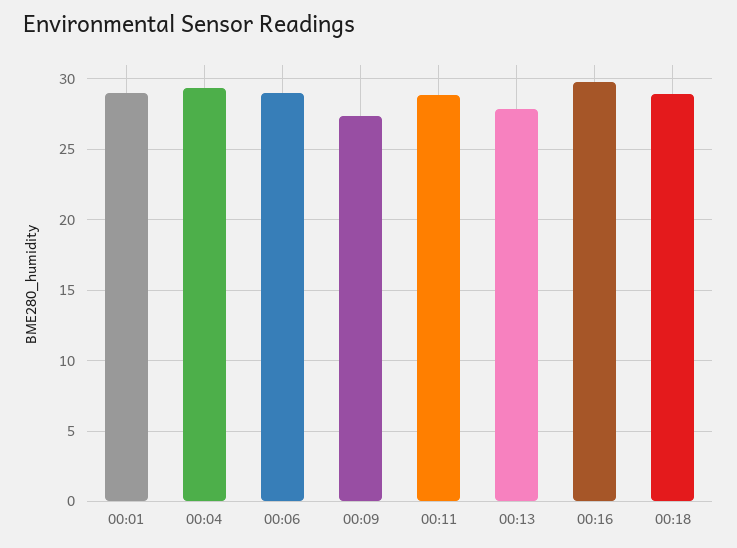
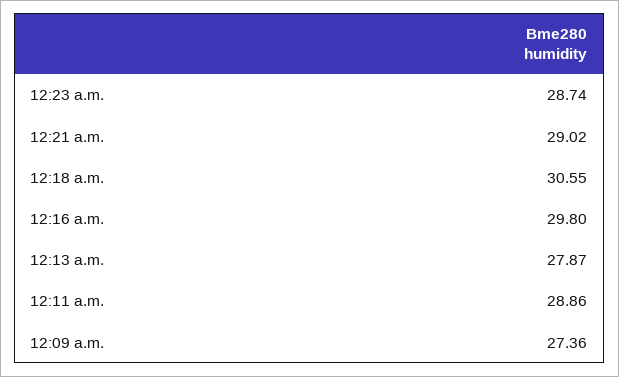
00:01: 29 -> none
00:04: 29.5 -> none
00:06: 29 -> none
00:18: 29 -> 30.55
12:23 a.m.: none -> 28.74
12:21 a.m.: none -> 29.02

